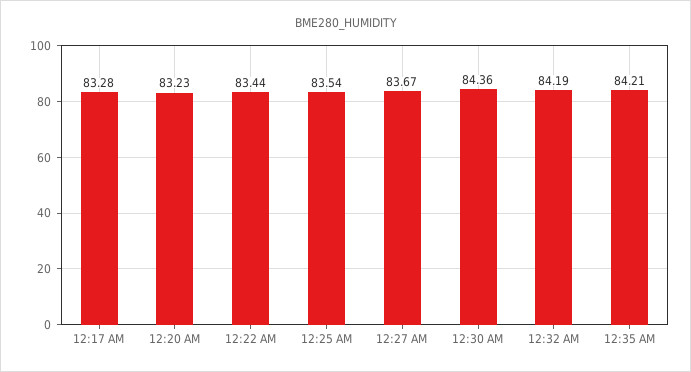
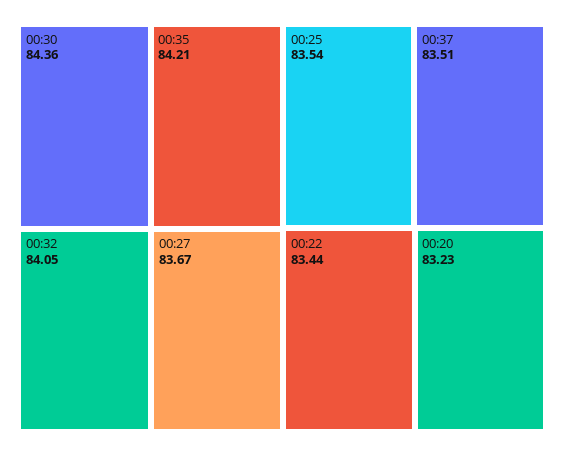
12:17 AM: 83.28 -> none
12:32 AM: 84.19 -> 84.05
00:37: none -> 83.51

